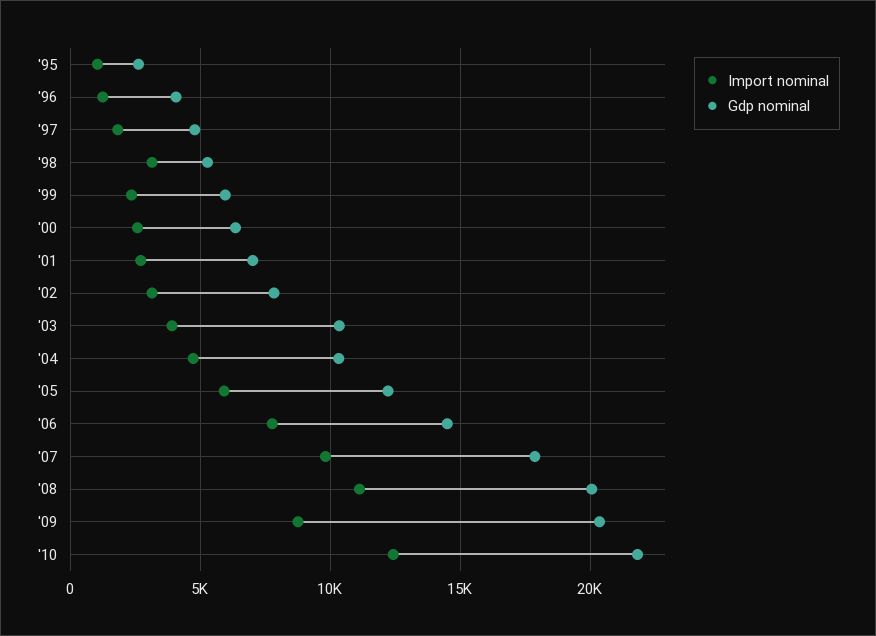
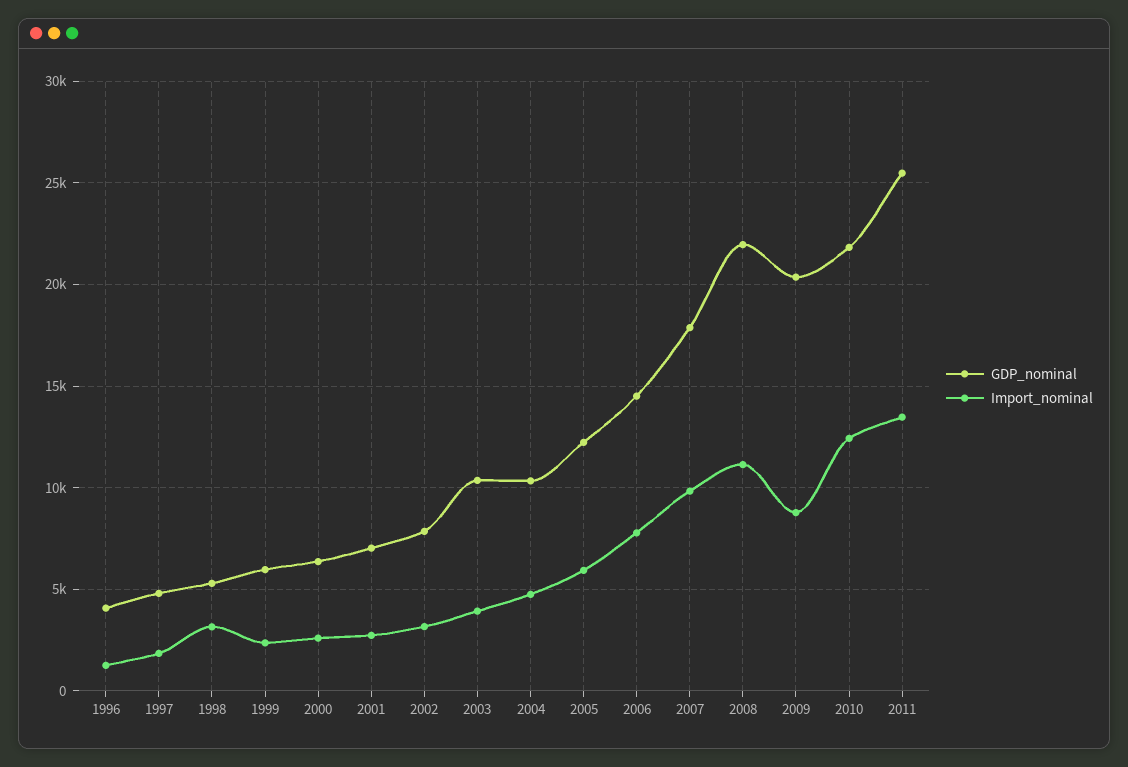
Import nominal, '95: 1000 -> none
Gdp nominal, '95: 2500 -> none
Gdp nominal, '08: 20000 -> 22000
Gdp nominal, 2011: none -> 25500
Import nominal, 2011: none -> 13500

